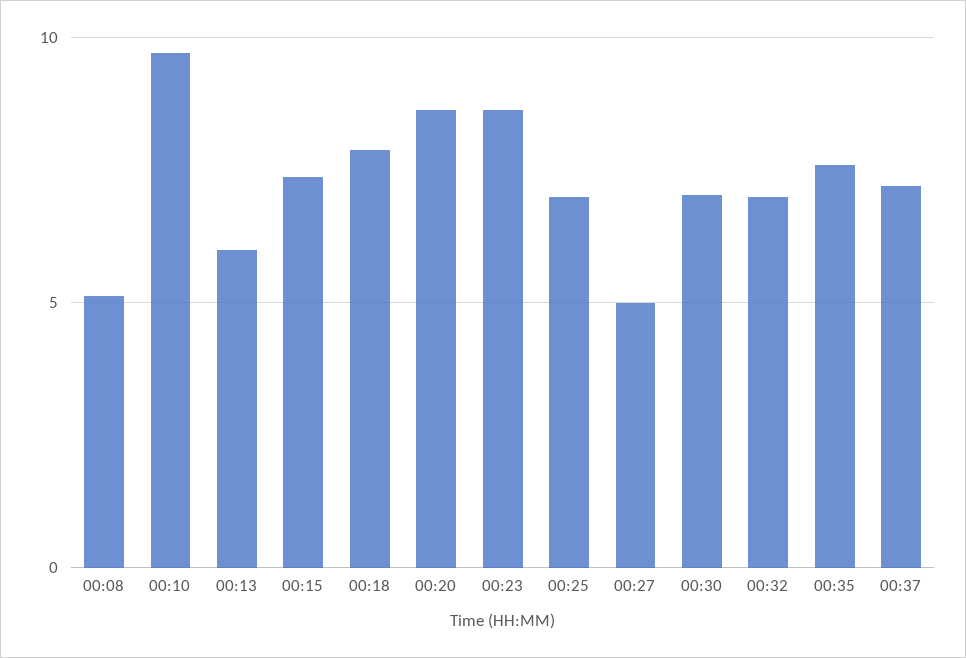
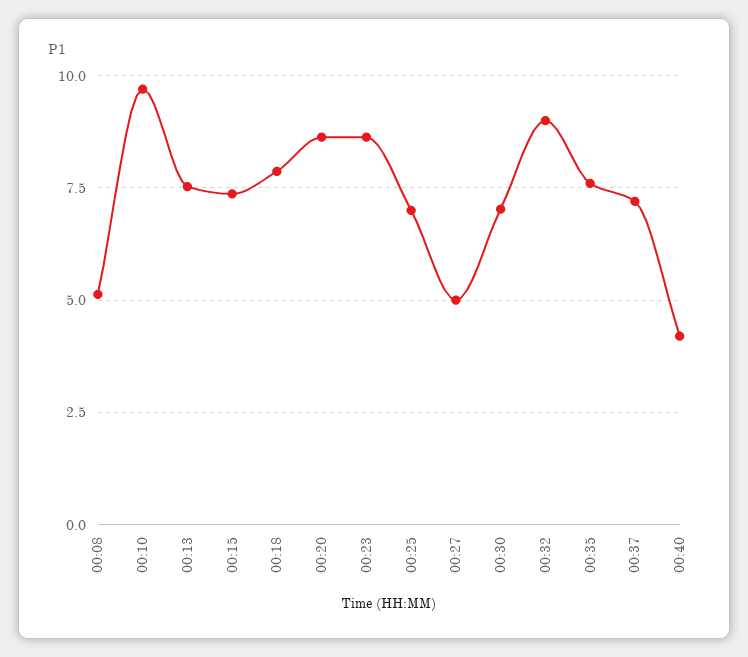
00:13: 6 -> 7.5
00:32: 7 -> 9
00:40: none -> 4.25

